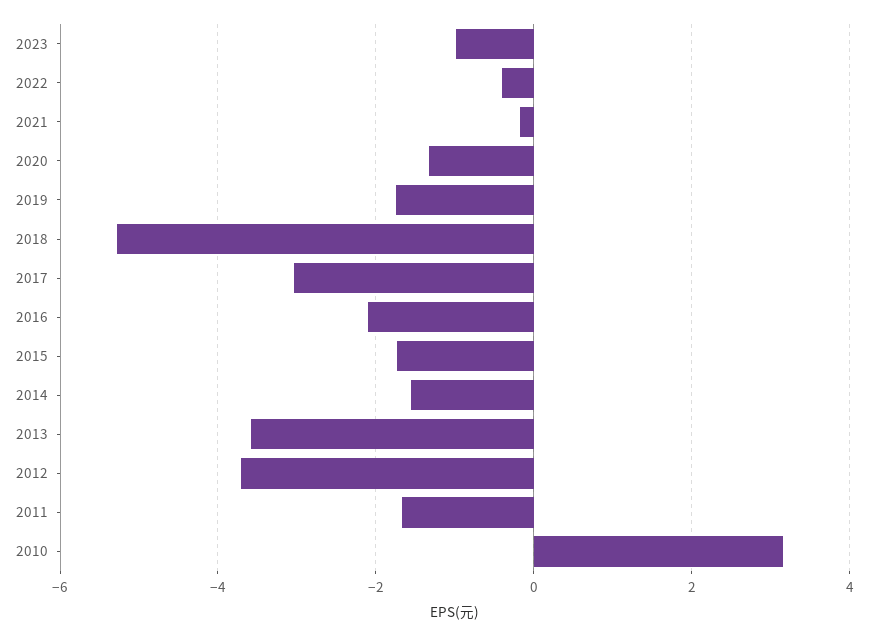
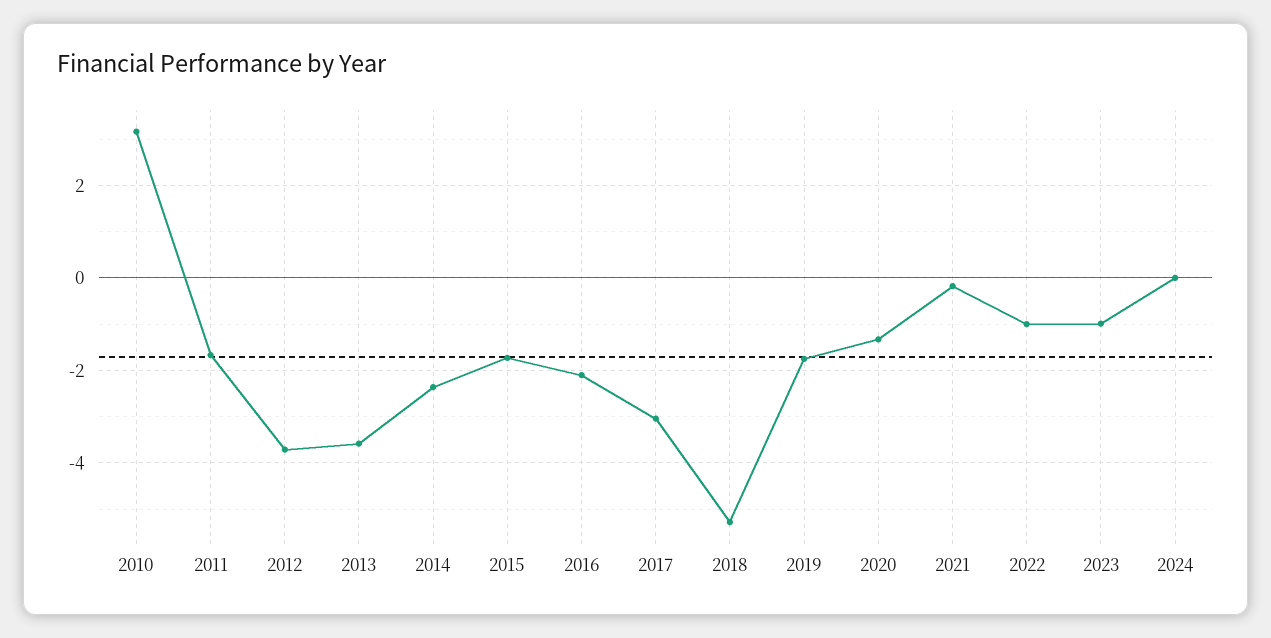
2022: -0.4 -> -1
2014: -1.6 -> -2.4
2024: none -> 0

